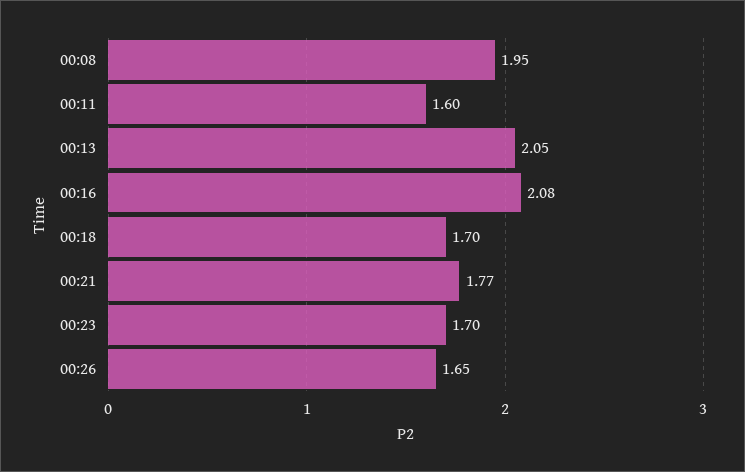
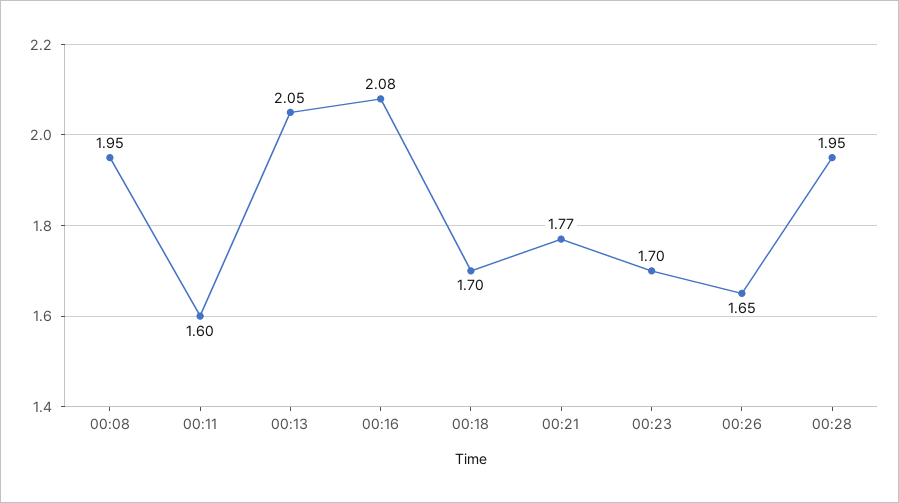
00:28: none -> 1.95

